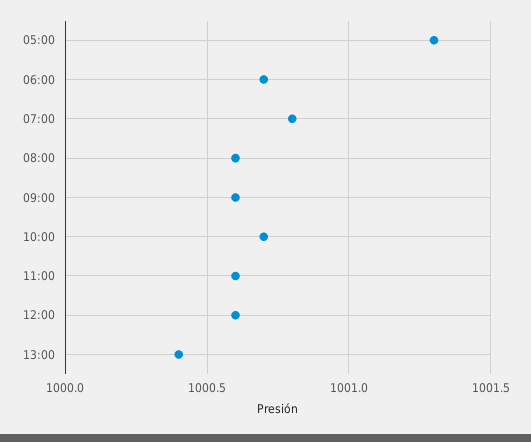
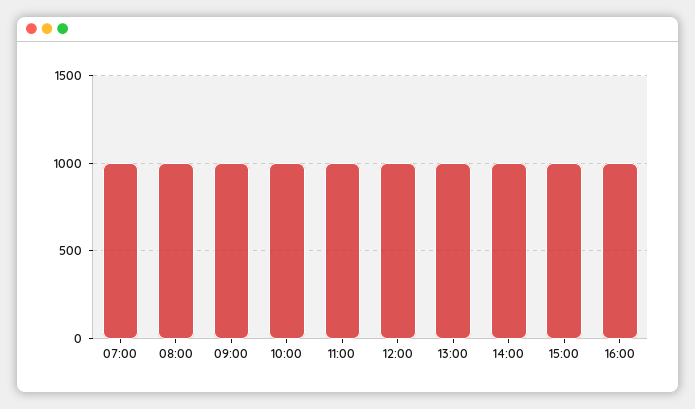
05:00: 1001.3 -> none
06:00: 1000.7 -> none
14:00: none -> 1000
15:00: none -> 1000
16:00: none -> 1000

